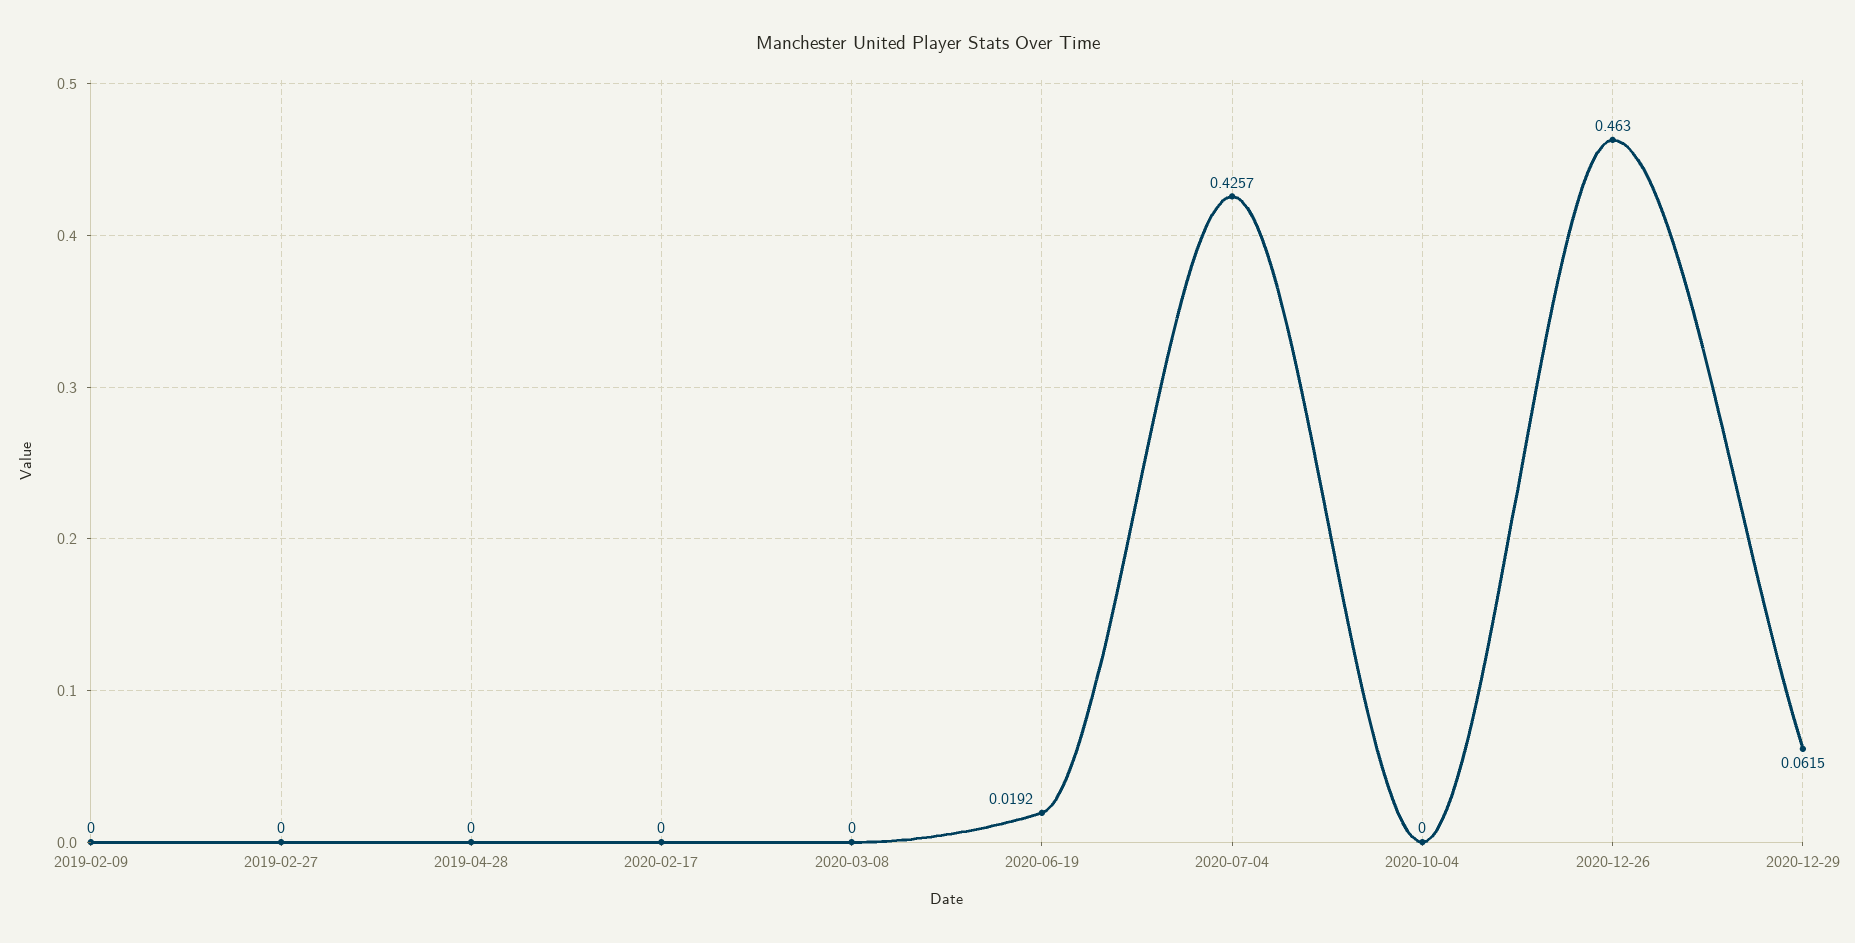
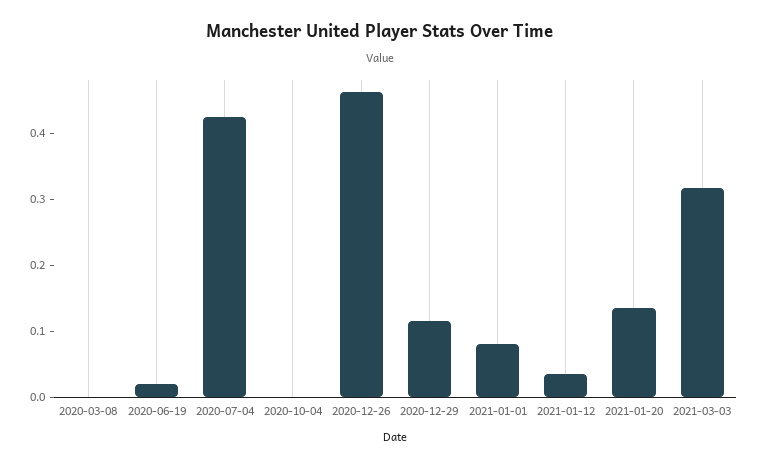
2019-02-09: 0 -> none
2019-02-27: 0 -> none
2019-04-28: 0 -> none
2020-02-17: 0 -> none
2020-12-29: 0.0615 -> 0.12
2021-01-01: none -> 0.08
2021-01-12: none -> 0.04
2021-01-20: none -> 0.14
2021-03-03: none -> 0.32

